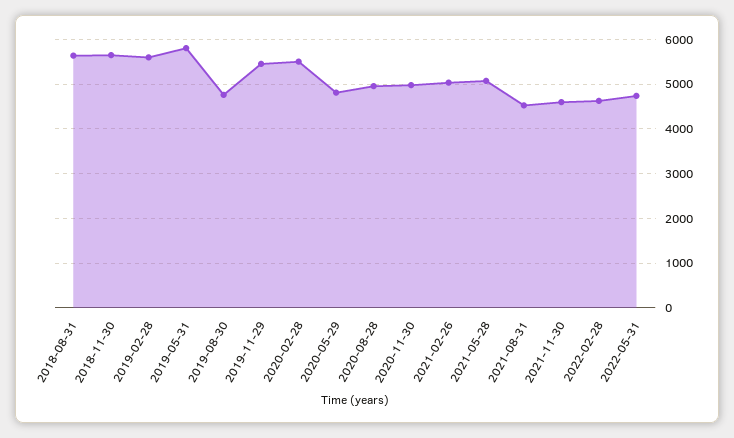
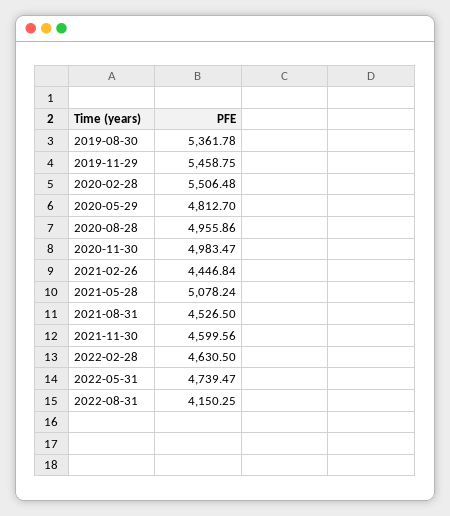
2018-08-31: 5600 -> none
2018-11-30: 5600 -> none
2019-02-28: 5600 -> none
2019-05-31: 5800 -> none
2019-08-30: 4800 -> 5361.78
2021-02-26: 5000 -> 4446.84
2022-08-31: none -> 4150.25

